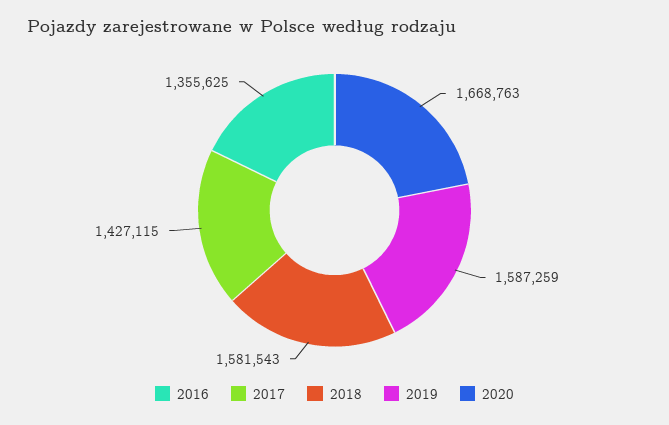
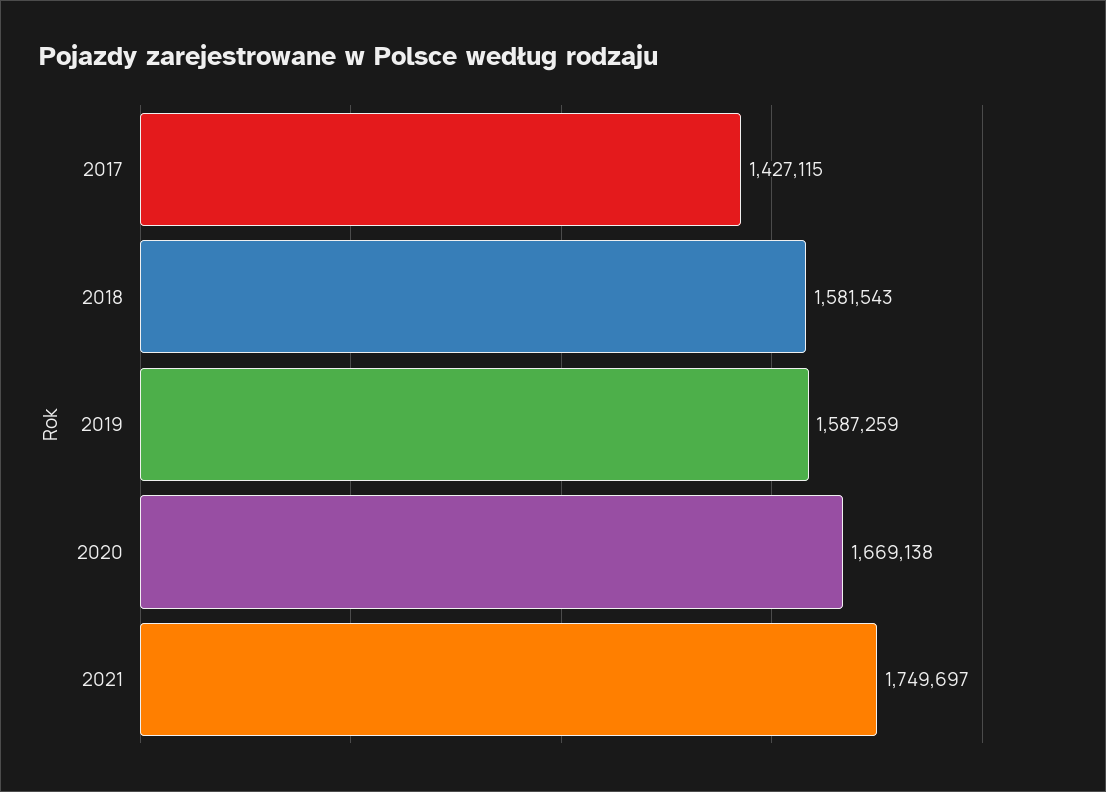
2016: 1355625 -> none
2020: 1668763 -> 1669138
2021: none -> 1749697

